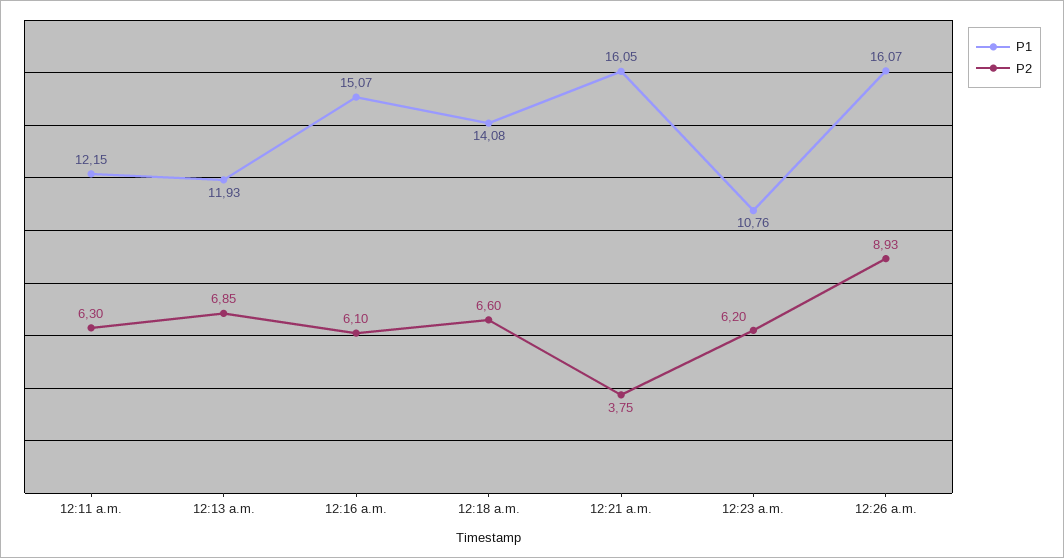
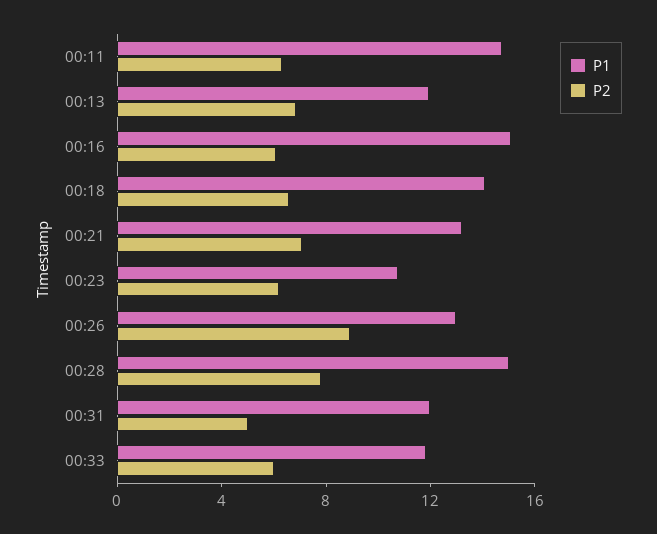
P1, 12:11 a.m.: 12.15 -> 15
P1, 12:21 a.m.: 16.05 -> 13
P2, 12:21 a.m.: 3.75 -> 7
P1, 12:26 a.m.: 16.07 -> 13
P1, 00:28: none -> 15
P2, 00:28: none -> 8
P1, 00:31: none -> 12
P2, 00:31: none -> 5
P1, 00:33: none -> 12
P2, 00:33: none -> 6

